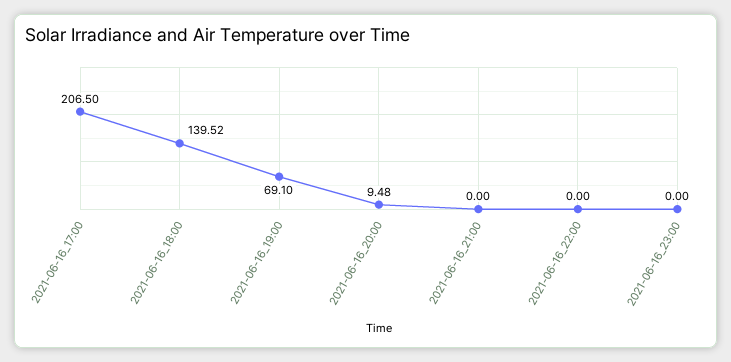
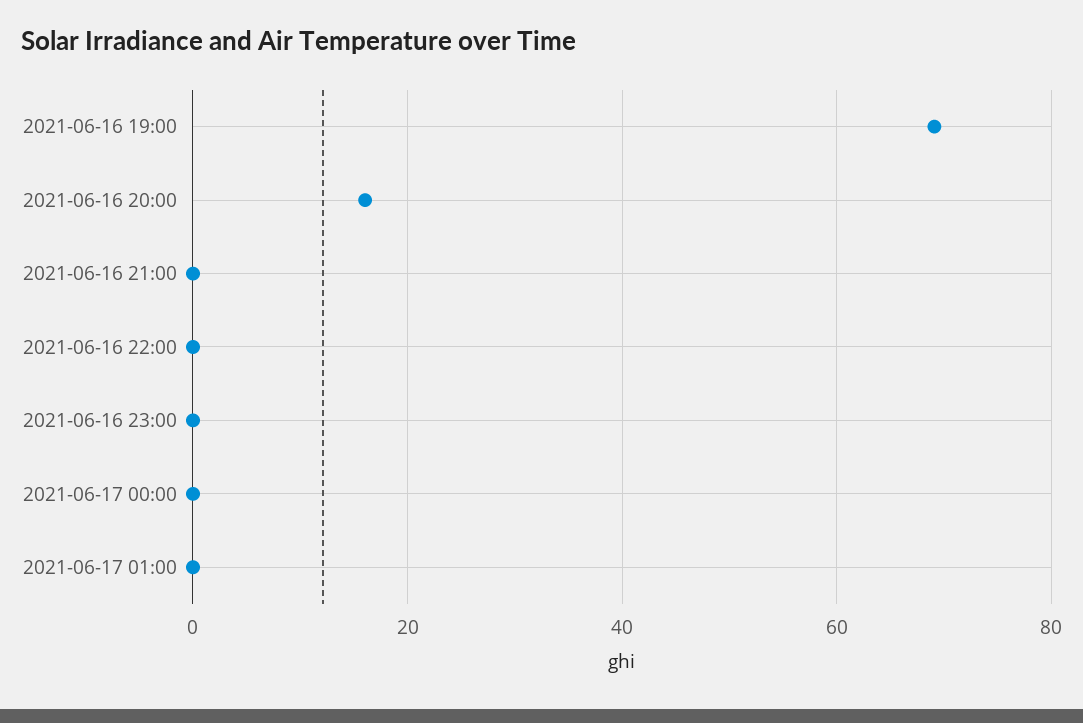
2021-06-16_17:00: 206.5 -> none
2021-06-16_18:00: 139.52 -> none
2021-06-16_20:00: 9.48 -> 16
2021-06-17 00:00: none -> 0
2021-06-17 01:00: none -> 0

